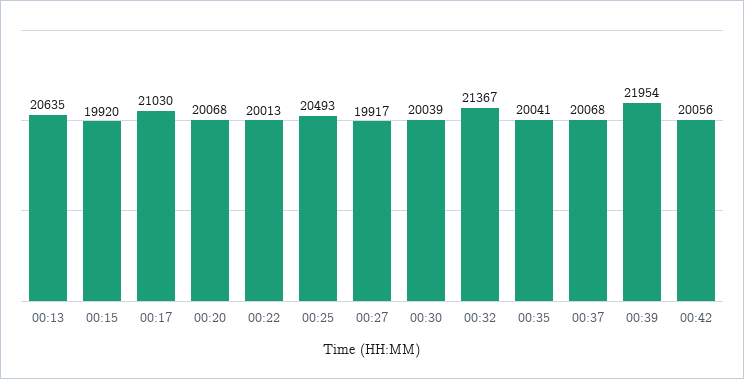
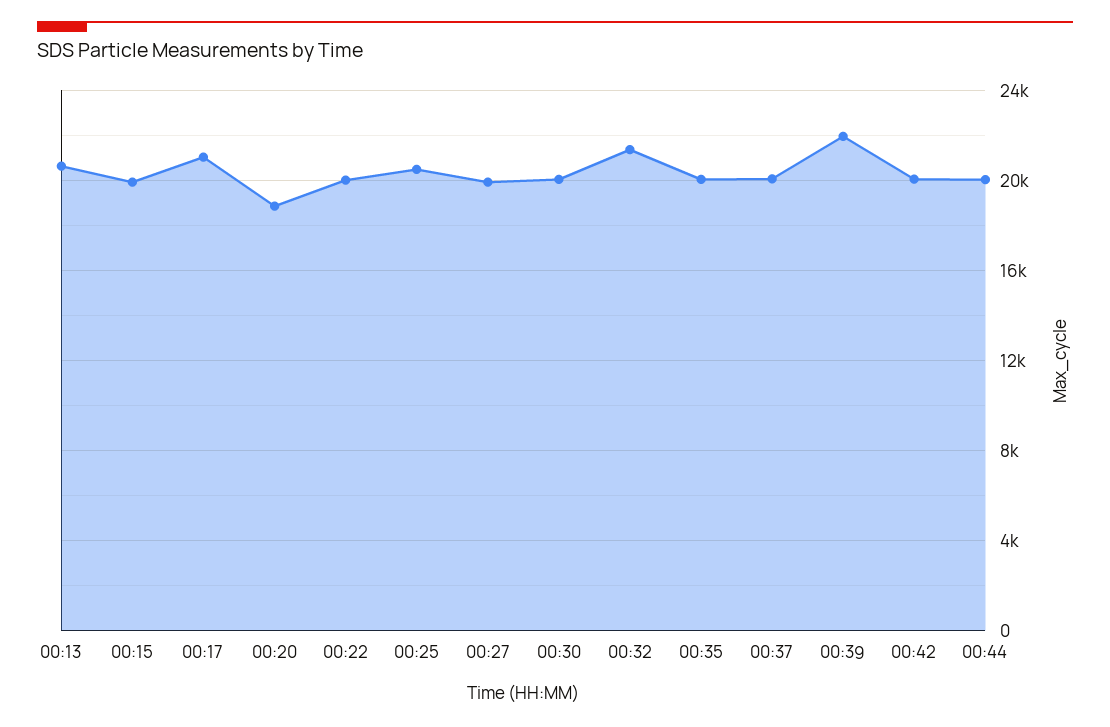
00:20: 20068 -> 19000
00:44: none -> 20000

